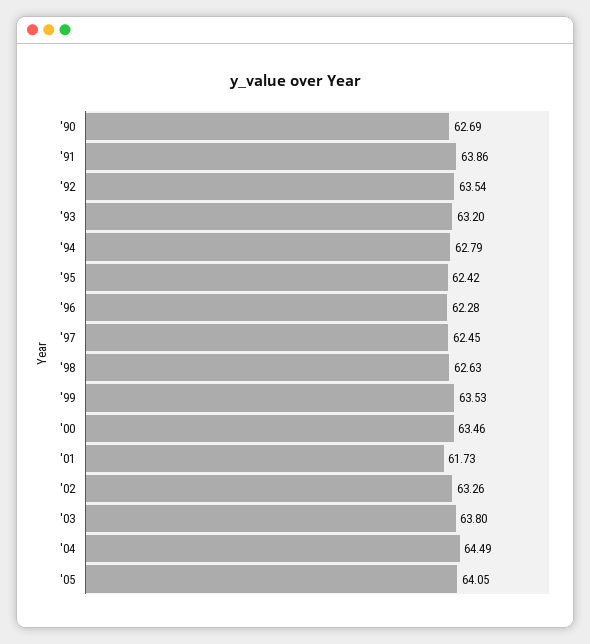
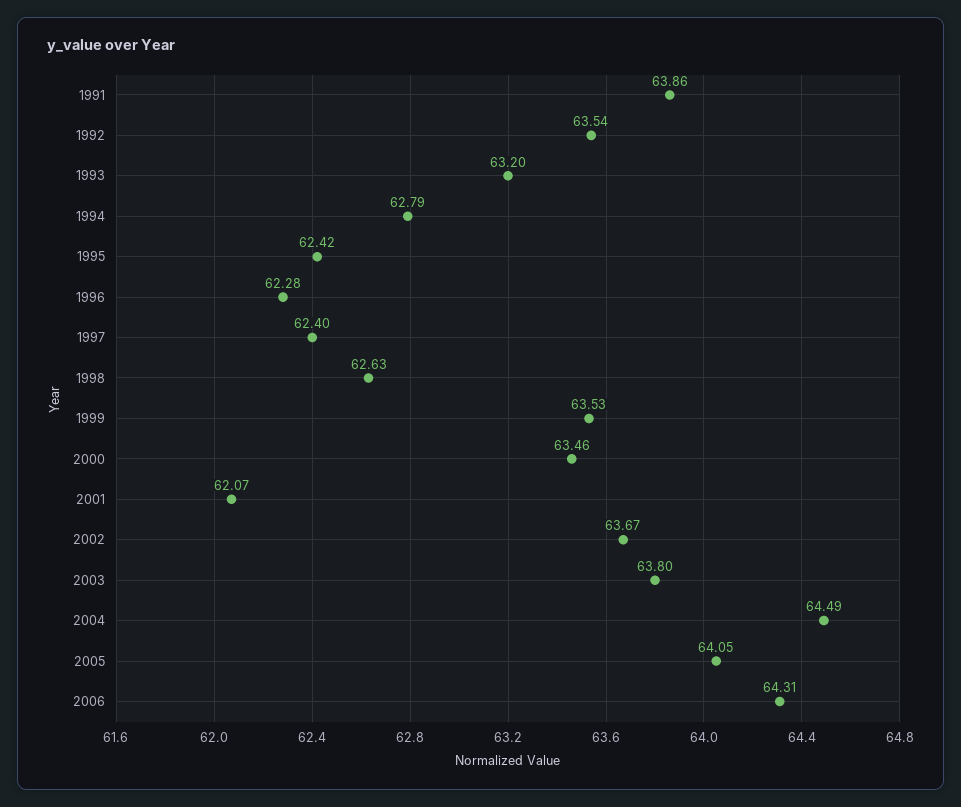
'90: 62.69 -> none
'97: 62.45 -> 62.4
'01: 61.73 -> 62.07
'02: 63.26 -> 63.67
2006: none -> 64.31

